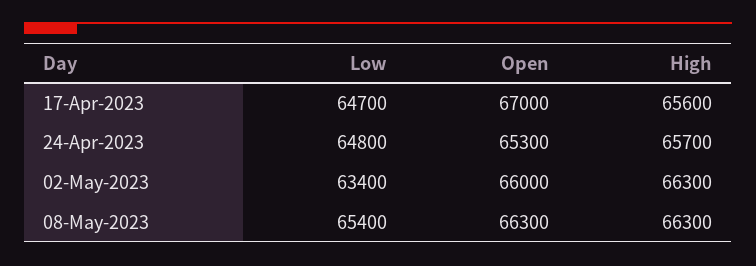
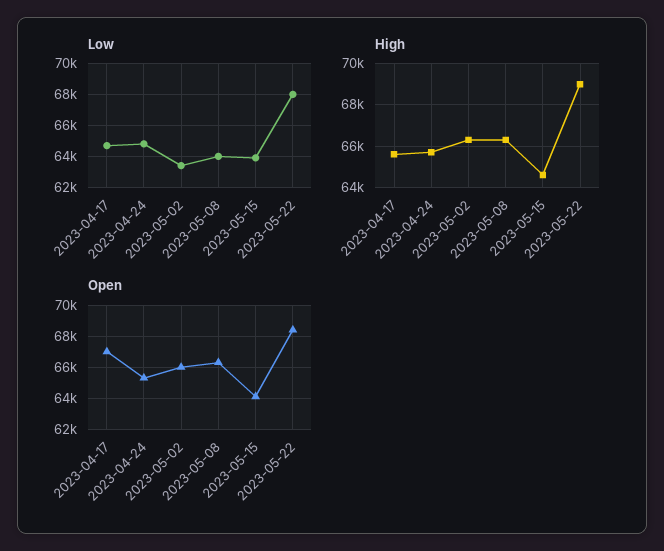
Low, 08-May-2023: 65400 -> 64000
Low, 2023-05-15: none -> 64000
Low, 2023-05-22: none -> 68000
High, 2023-05-15: none -> 64500
High, 2023-05-22: none -> 69000
Open, 2023-05-15: none -> 64000
Open, 2023-05-22: none -> 68500

